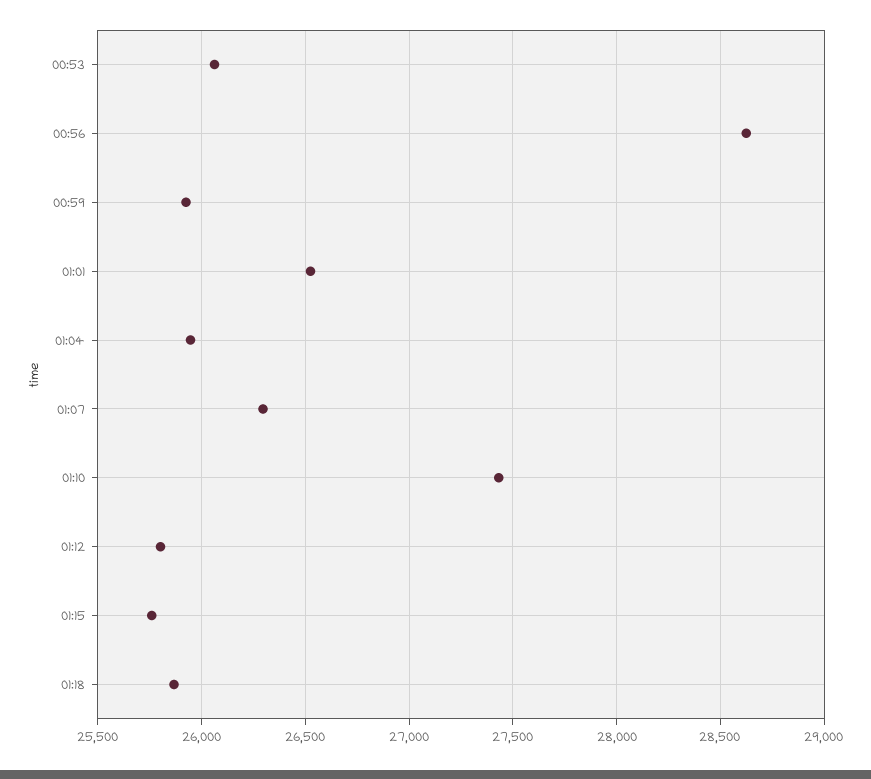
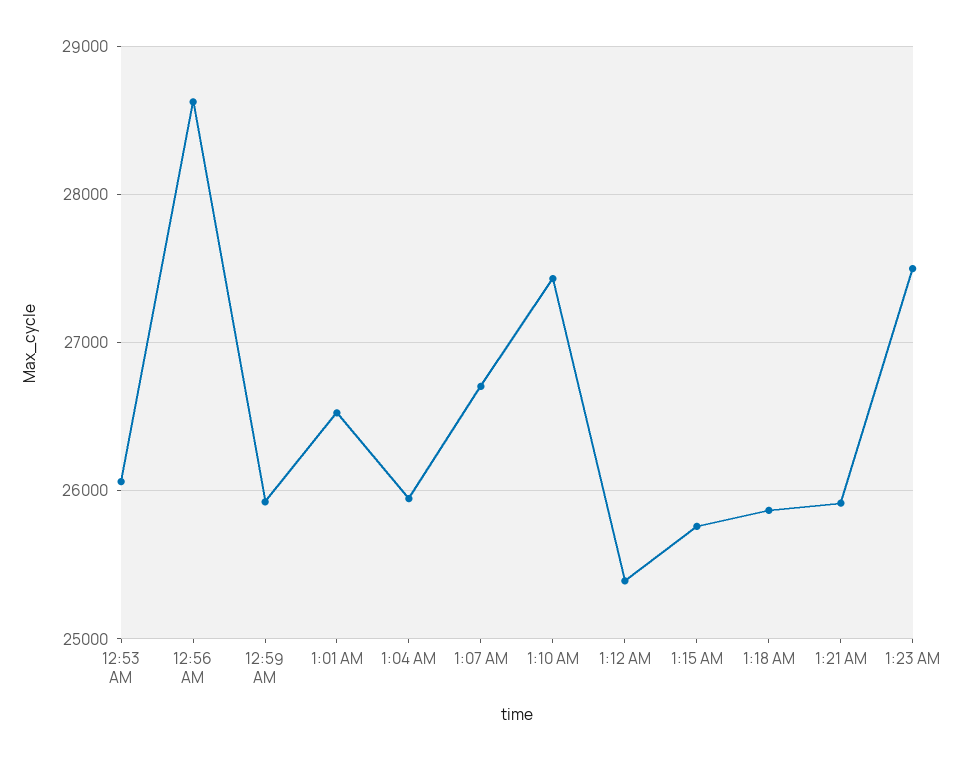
01:07: 26300 -> 26700
01:12: 25800 -> 25400
1:21 AM: none -> 25900
1:23 AM: none -> 27500

